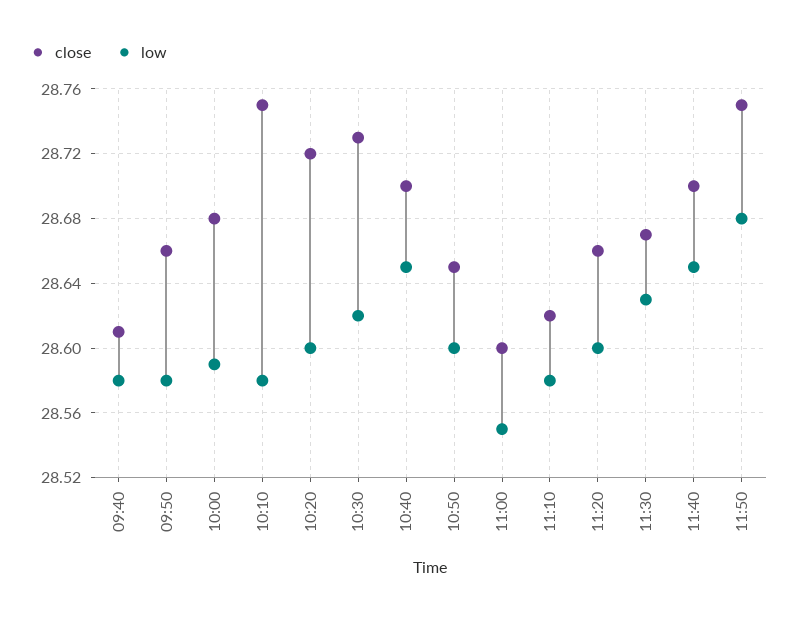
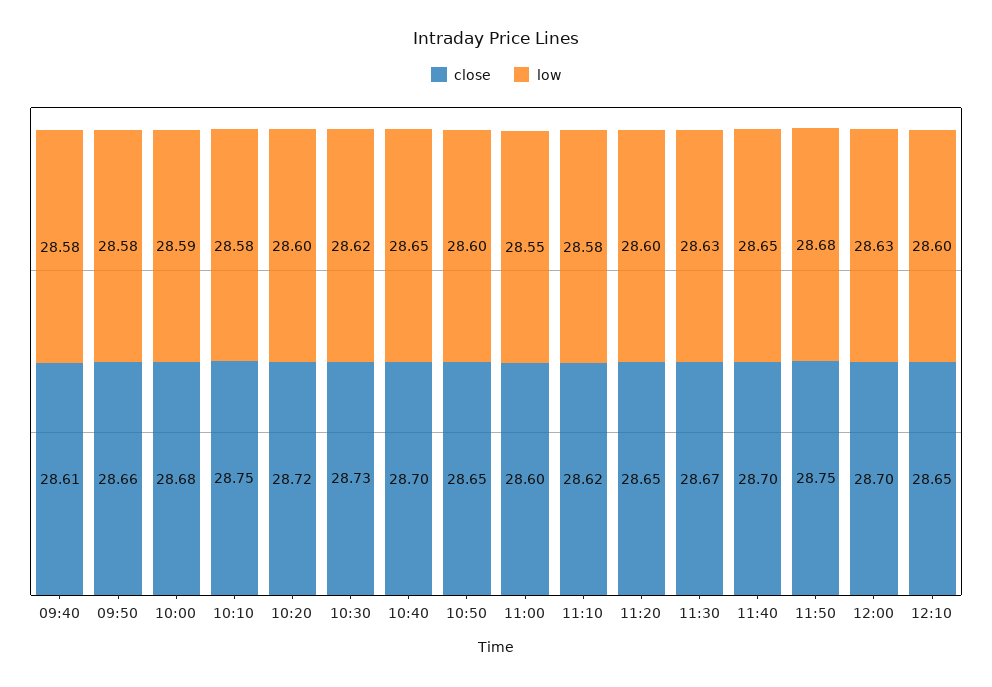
close, 11:20: 28.66 -> 28.65
close, 12:00: none -> 28.7
low, 12:00: none -> 28.63
close, 12:10: none -> 28.65
low, 12:10: none -> 28.6

